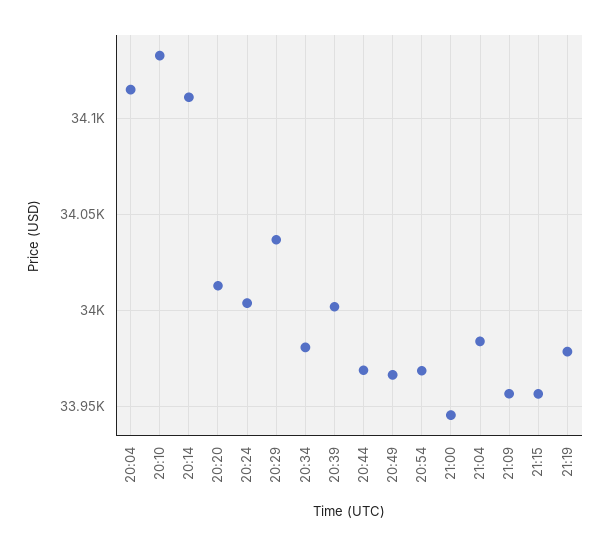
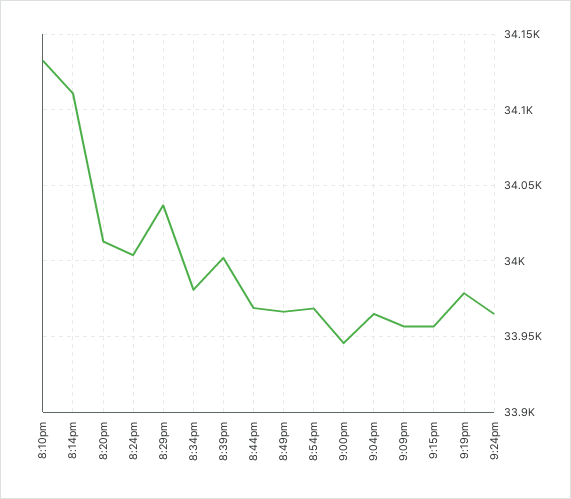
20:04: 34115 -> none
21:04: 33985 -> 33965
9:24pm: none -> 33965

